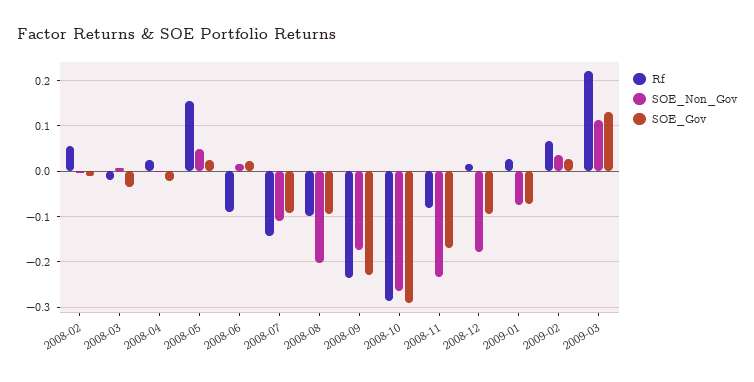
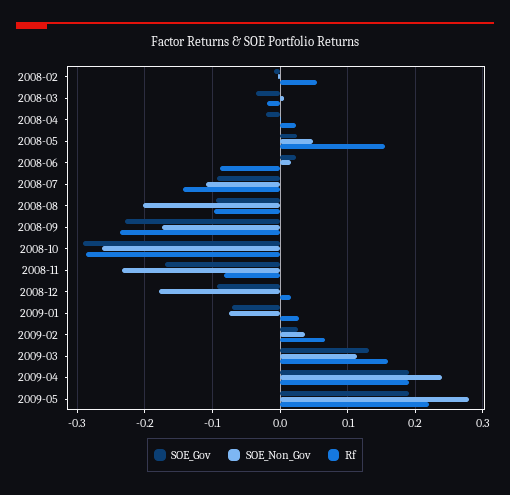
Rf, 2009-03: 0.22 -> 0.16
SOE_Gov, 2009-04: none -> 0.19
SOE_Non_Gov, 2009-04: none -> 0.24
Rf, 2009-04: none -> 0.19
SOE_Gov, 2009-05: none -> 0.19
SOE_Non_Gov, 2009-05: none -> 0.28
Rf, 2009-05: none -> 0.22

